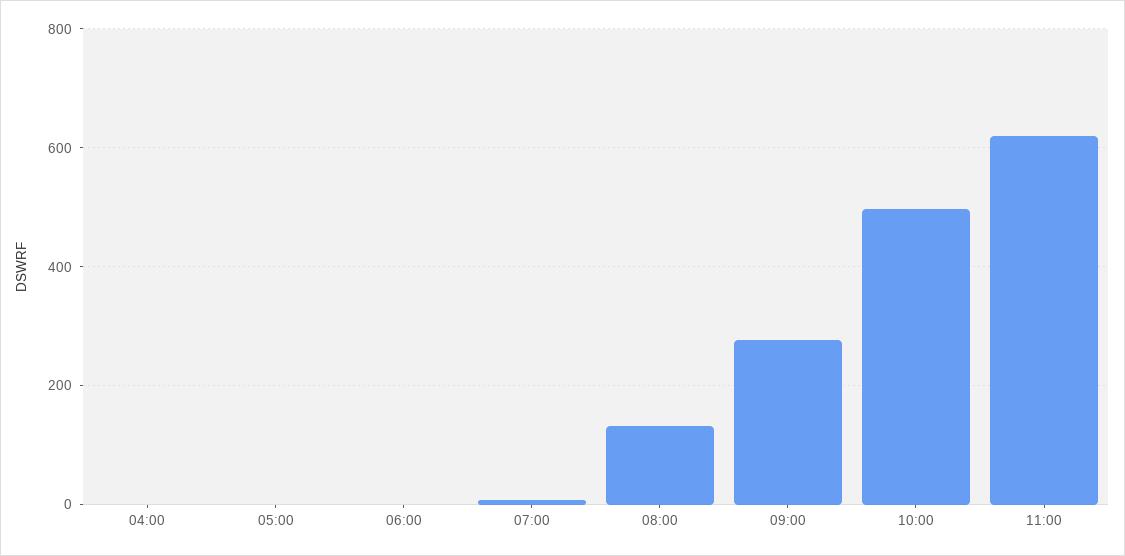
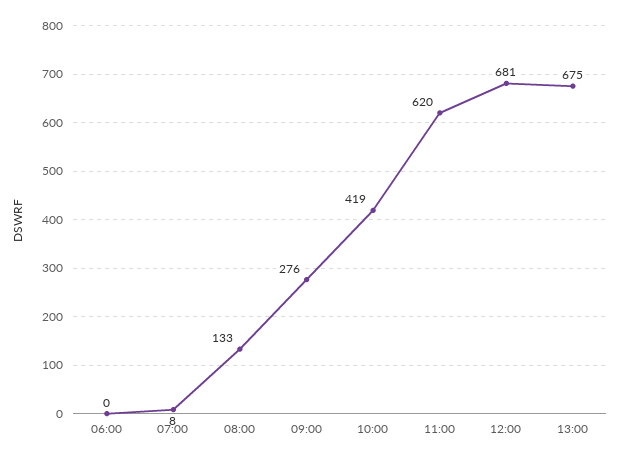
04:00: 0 -> none
05:00: 0 -> none
10:00: 500 -> 419
12:00: none -> 681
13:00: none -> 675

